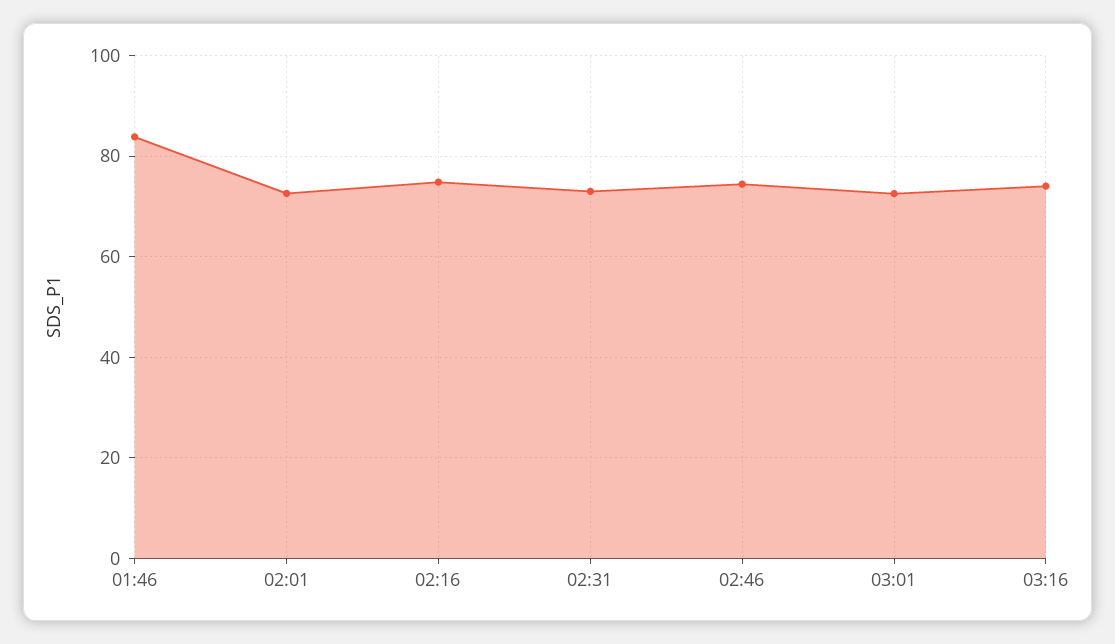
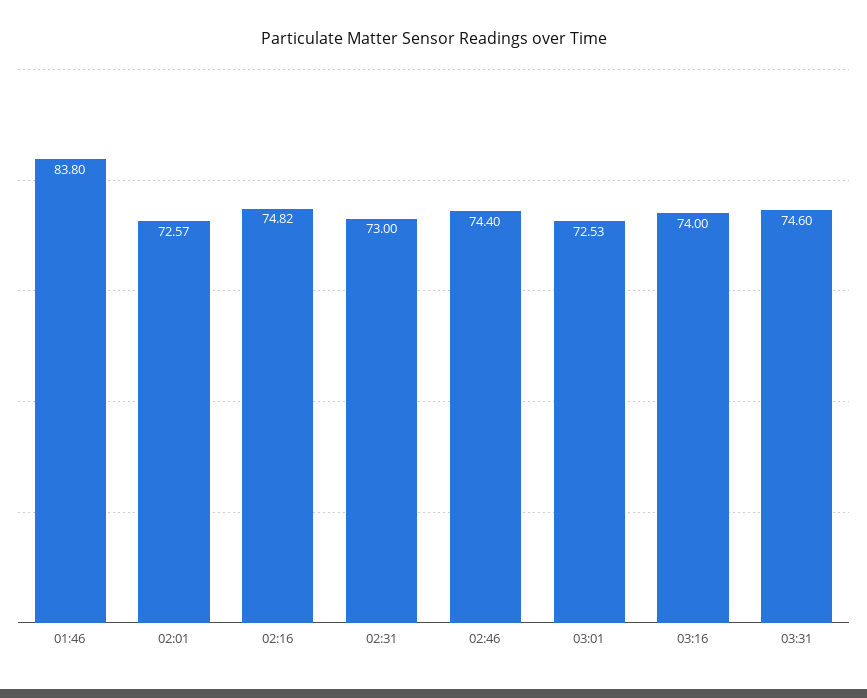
03:31: none -> 74.6

